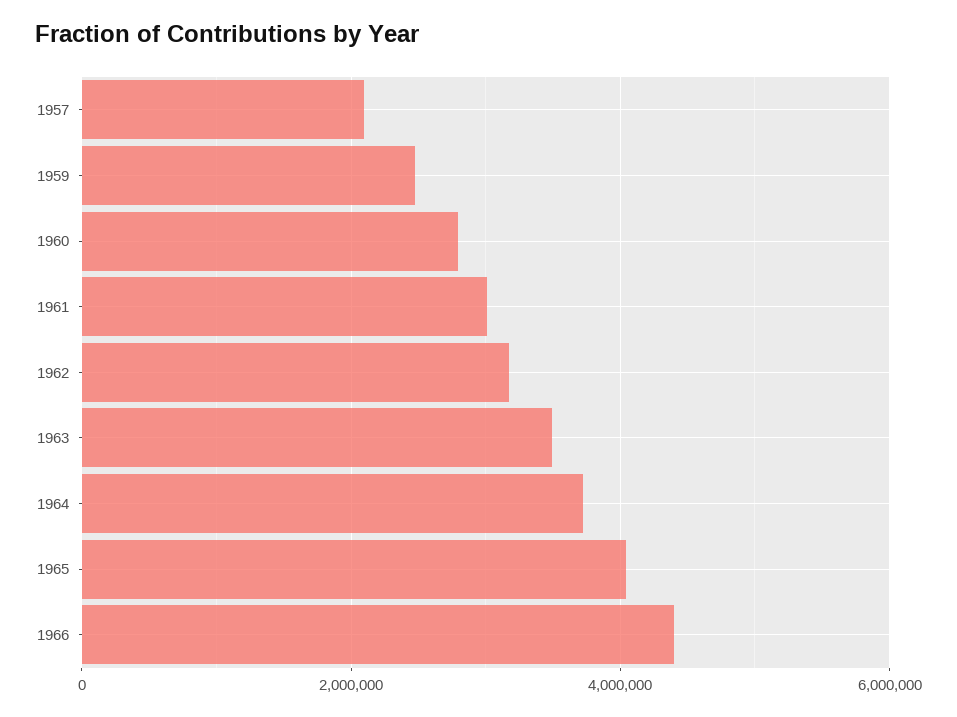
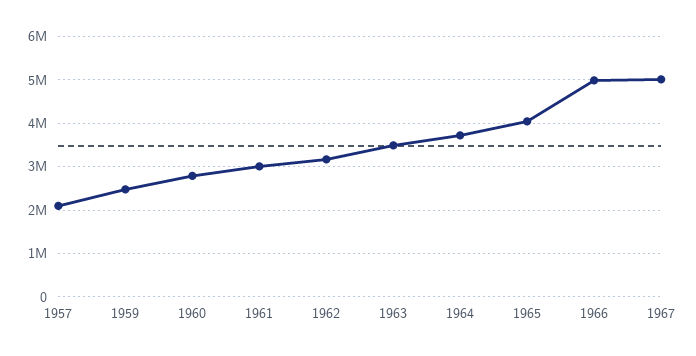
1966: 4400000 -> 5000000
1967: none -> 5000000

